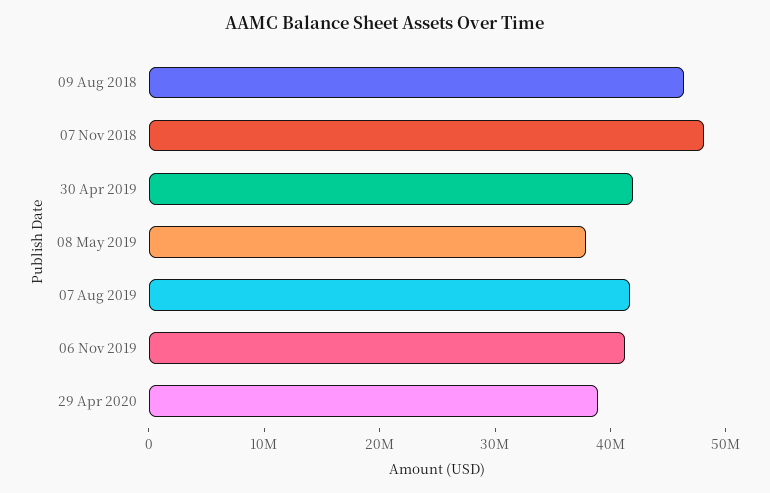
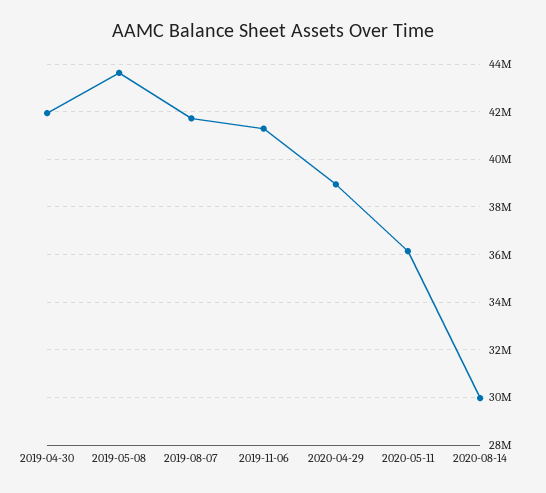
09 Aug 2018: 46000000 -> none
07 Nov 2018: 48000000 -> none
08 May 2019: 38000000 -> 43500000
2020-05-11: none -> 36000000
2020-08-14: none -> 30000000

